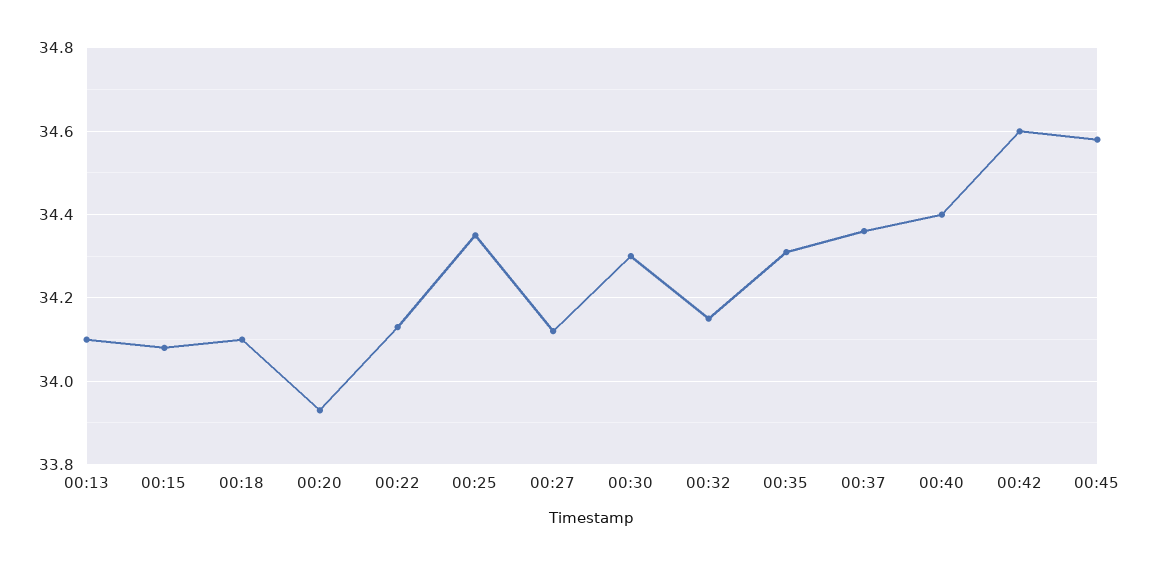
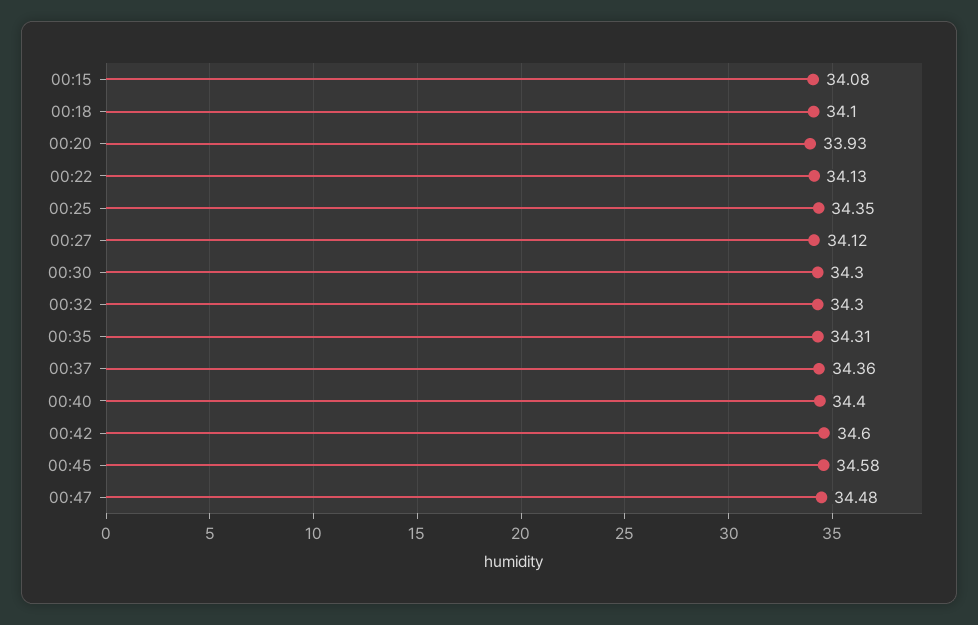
00:13: 34.1 -> none
00:32: 34.15 -> 34.3
00:47: none -> 34.48

